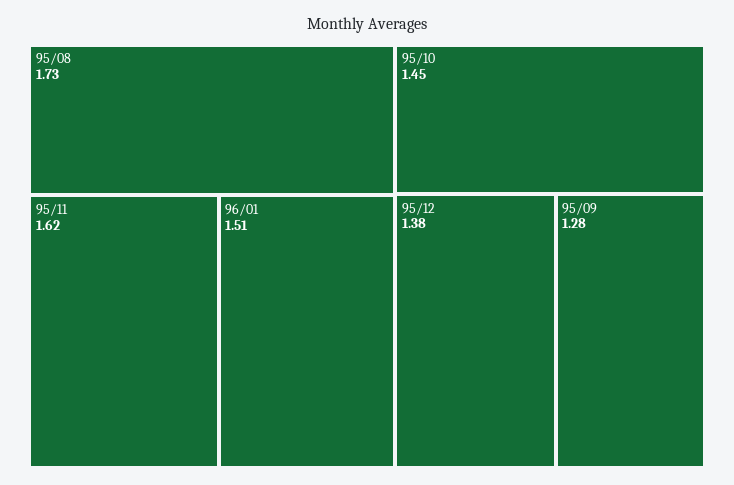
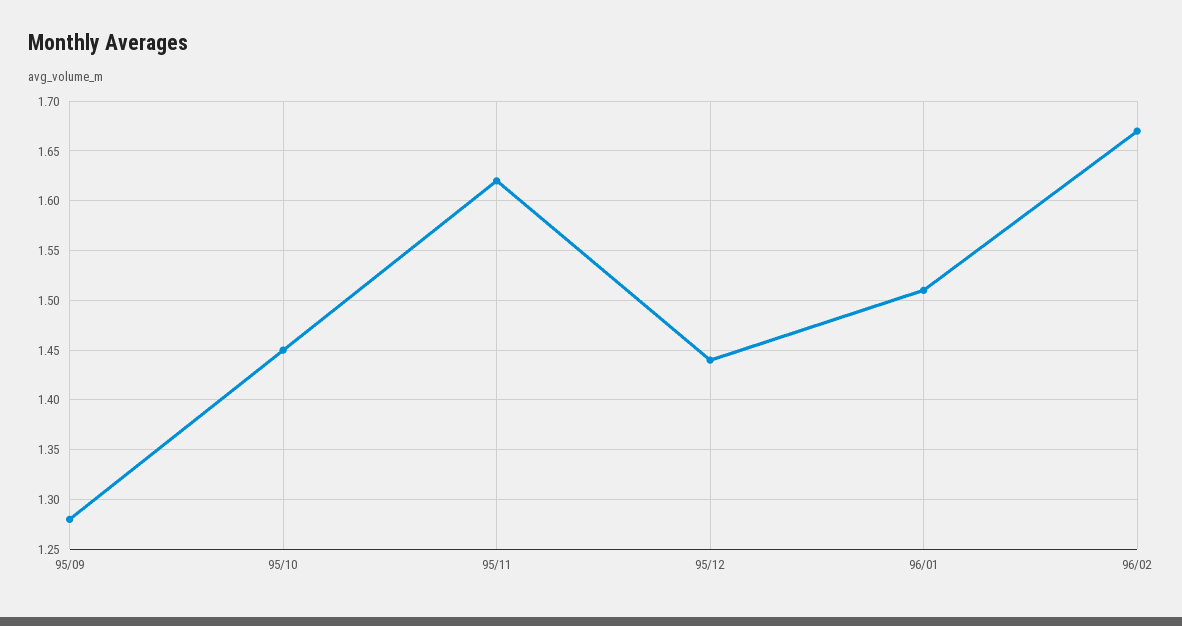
95/08: 1.73 -> none
95/12: 1.38 -> 1.44
96/02: none -> 1.67

